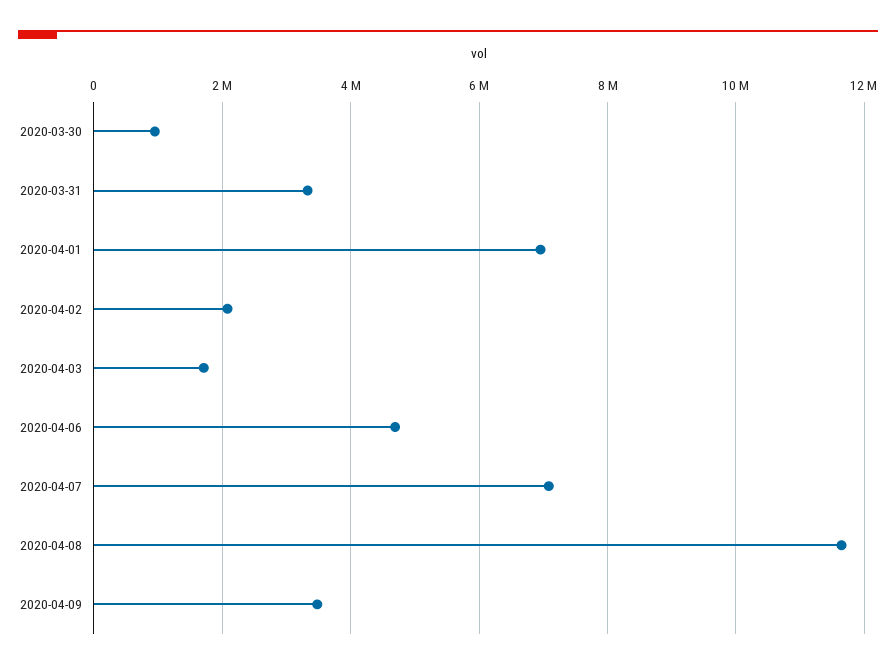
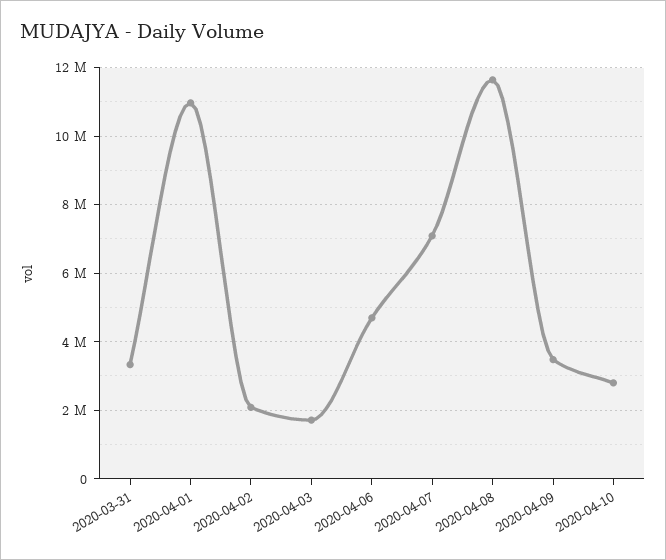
2020-03-30: 1000000 -> none
2020-04-01: 7000000 -> 11000000
2020-04-10: none -> 2800000

